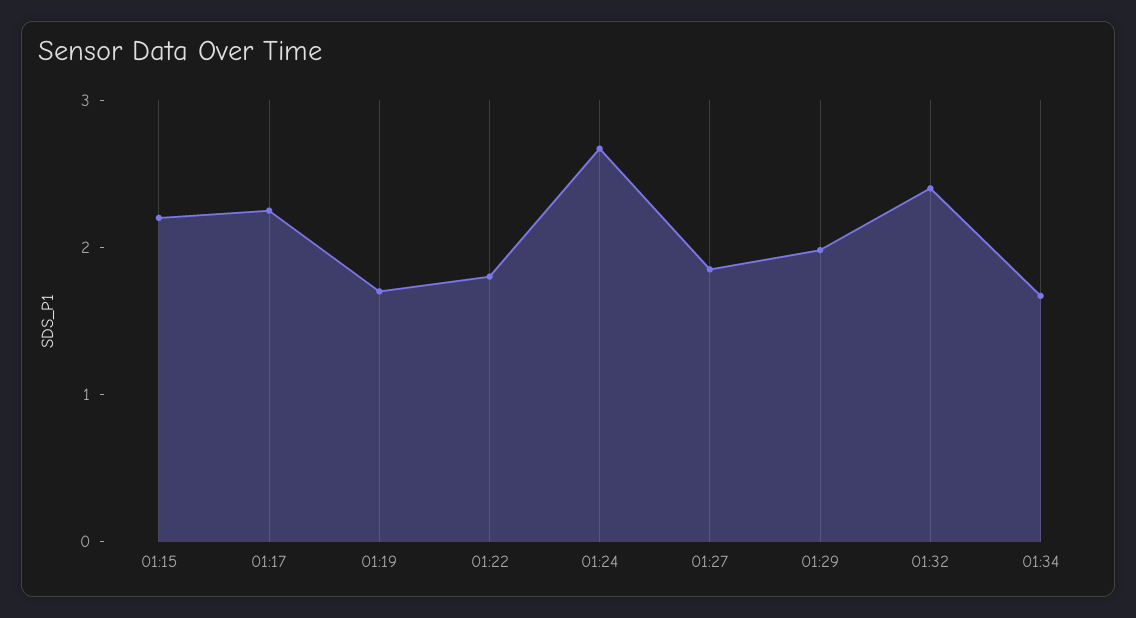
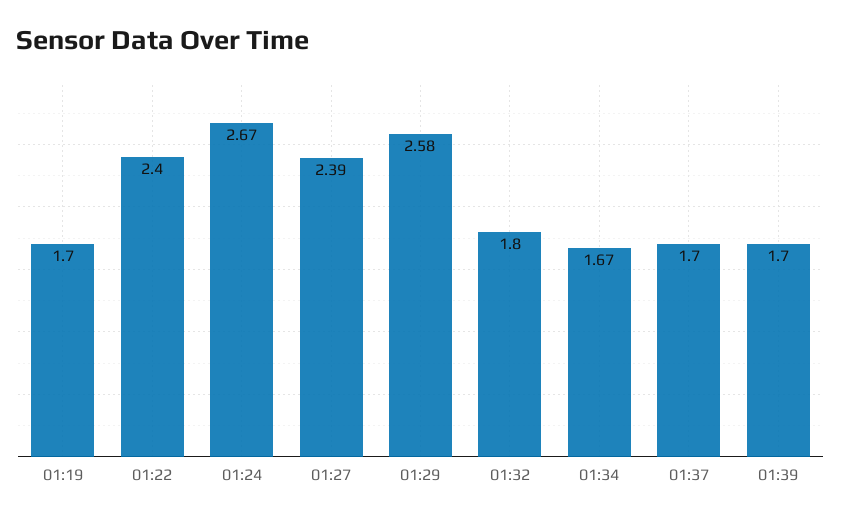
01:15: 2.2 -> none
01:17: 2.2 -> none
01:22: 1.8 -> 2.4
01:27: 1.8 -> 2.39
01:29: 2 -> 2.58
01:32: 2.4 -> 1.8
01:37: none -> 1.7
01:39: none -> 1.7

